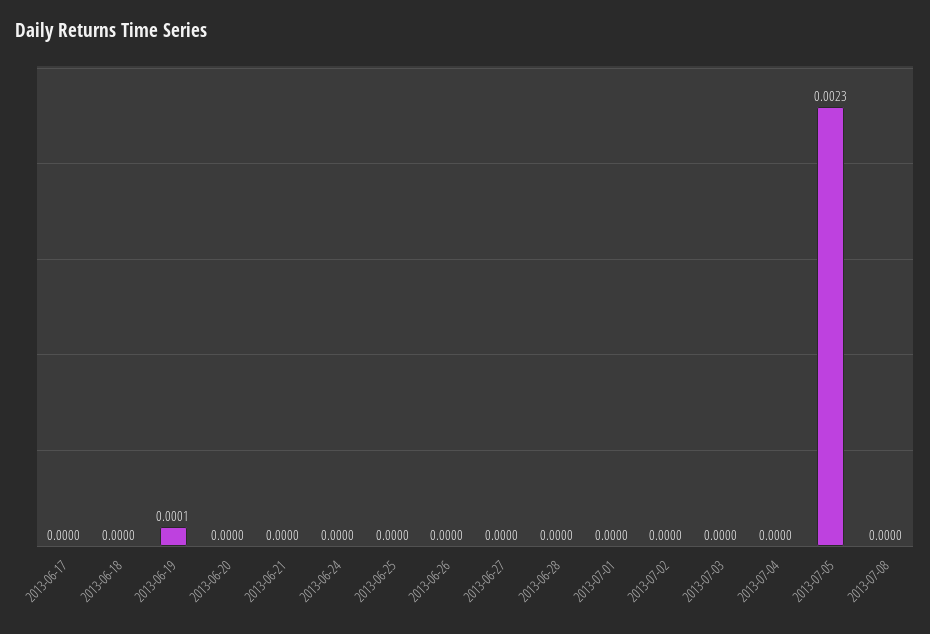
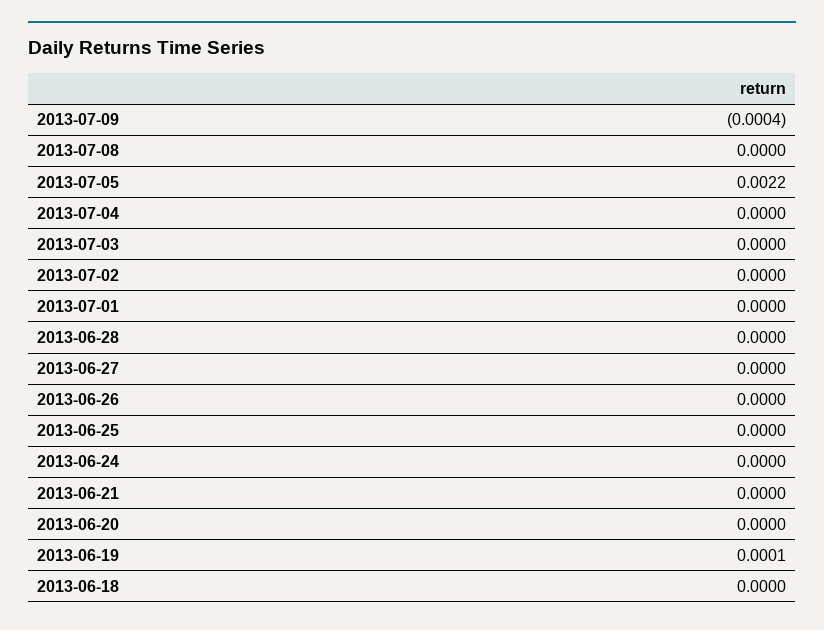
2013-06-17: 0 -> none
2013-07-05: 0.0023 -> 0.0022
2013-07-09: none -> -0.0004

